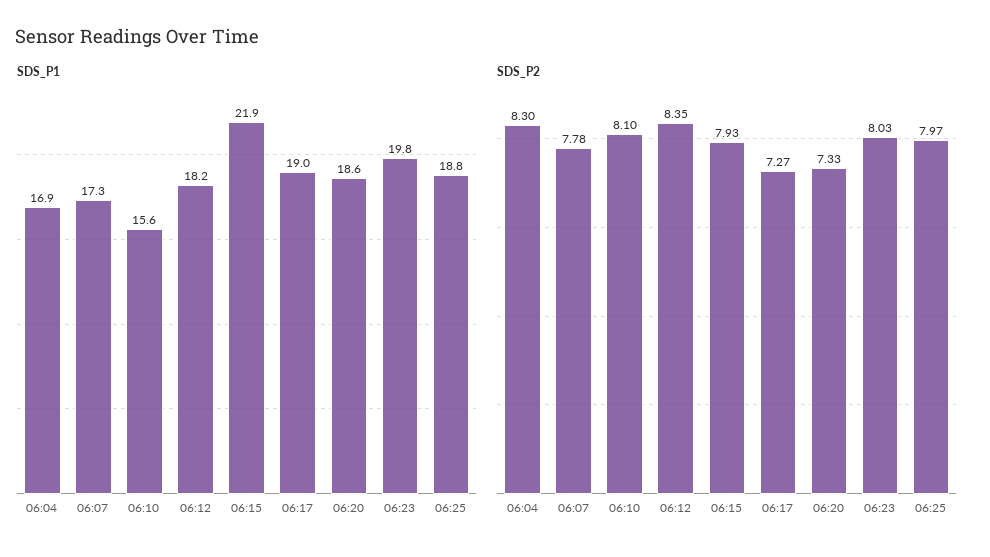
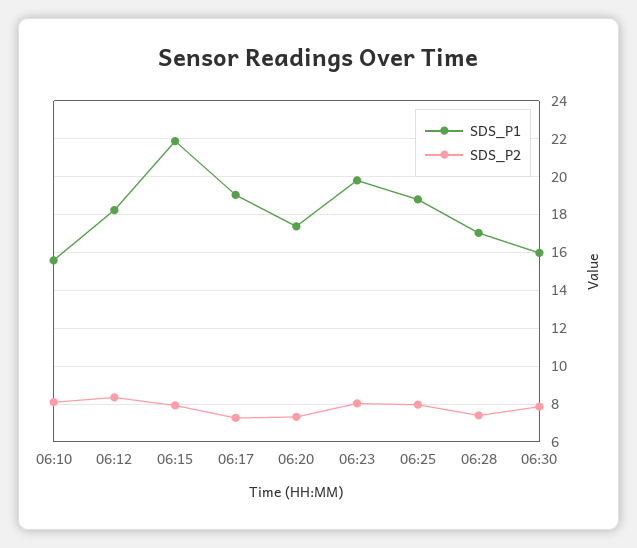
SDS_P1, 06:04: 16.9 -> none
SDS_P1, 06:07: 17.3 -> none
SDS_P1, 06:20: 18.6 -> 17.5
SDS_P2, 06:04: 8.3 -> none
SDS_P2, 06:07: 7.78 -> none
SDS_P1, 06:28: none -> 17
SDS_P2, 06:28: none -> 7.5
SDS_P1, 06:30: none -> 16
SDS_P2, 06:30: none -> 8

